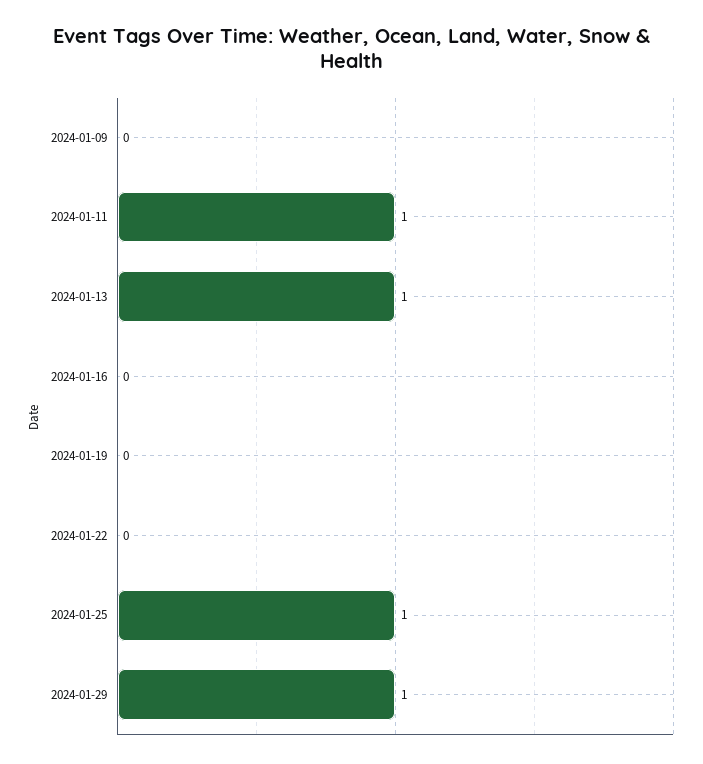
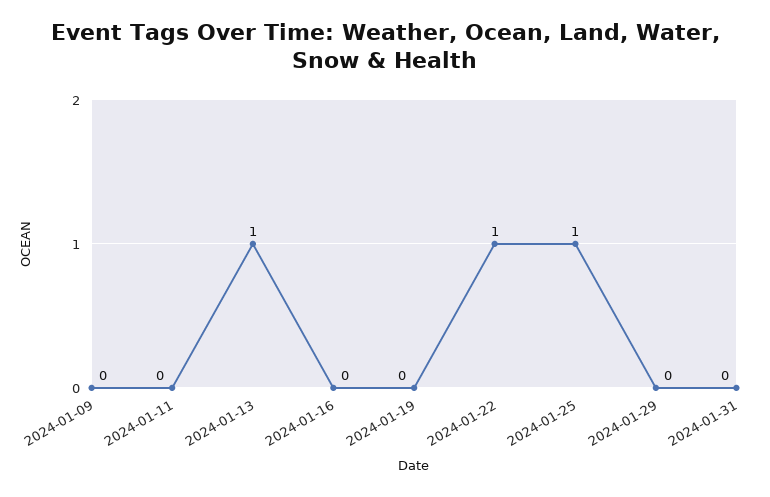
2024-01-11: 1 -> 0
2024-01-22: 0 -> 1
2024-01-29: 1 -> 0
2024-01-31: none -> 0

